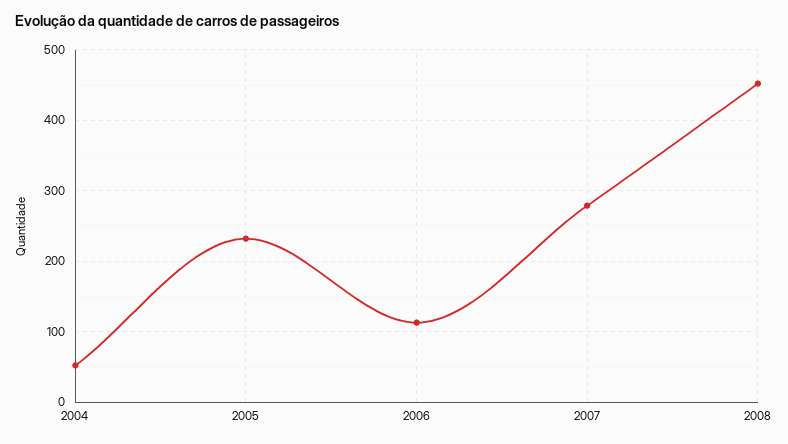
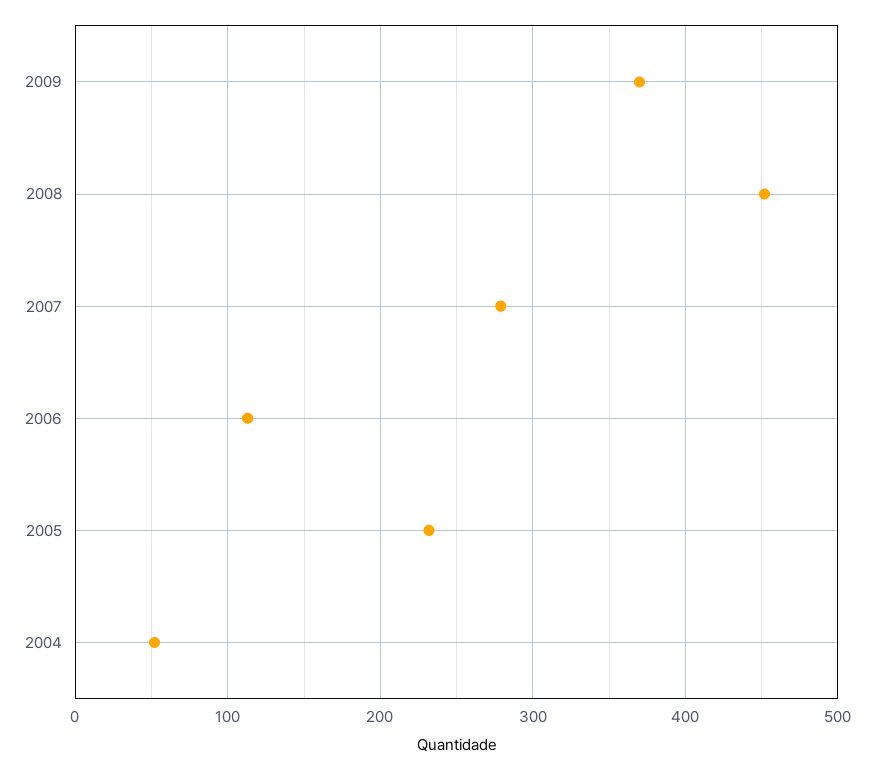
2009: none -> 370

